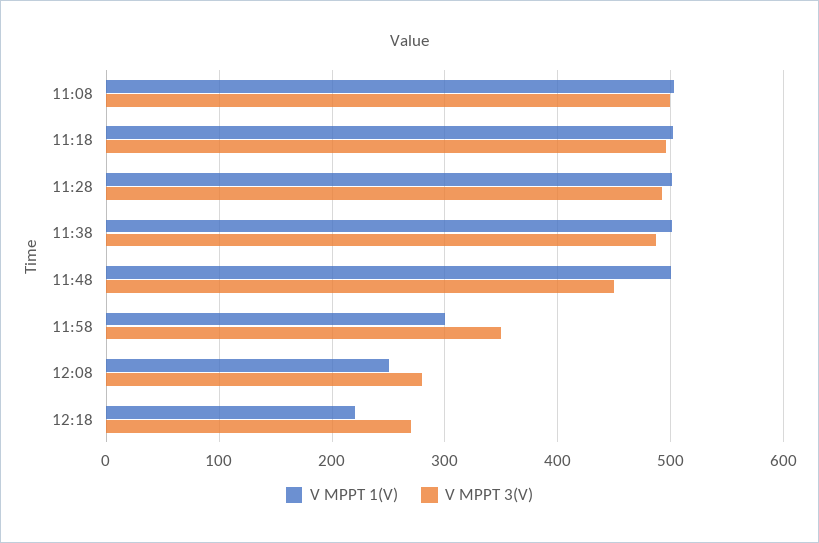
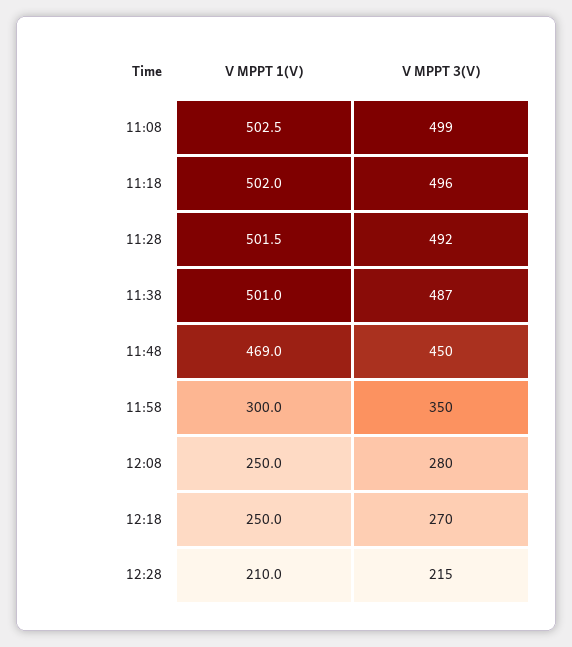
V MPPT 1(V), 11:48: 500 -> 469
V MPPT 1(V), 12:18: 220 -> 250
V MPPT 1(V), 12:28: none -> 210
V MPPT 3(V), 12:28: none -> 215

